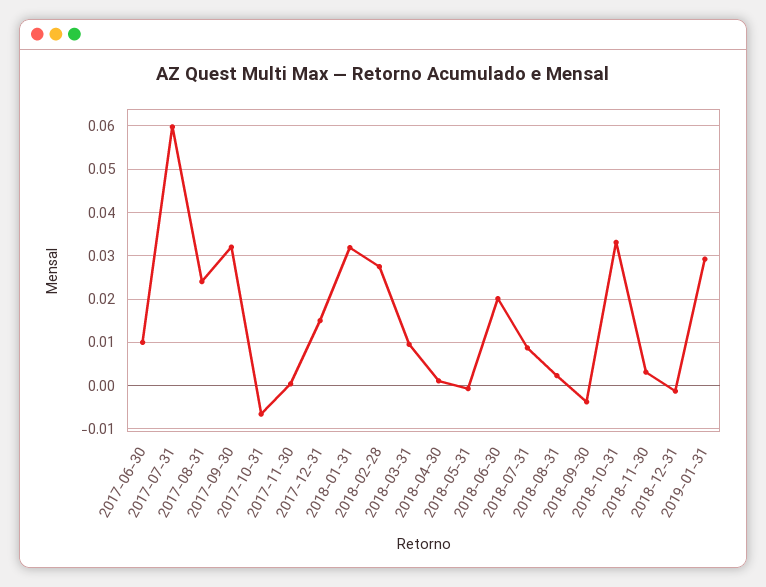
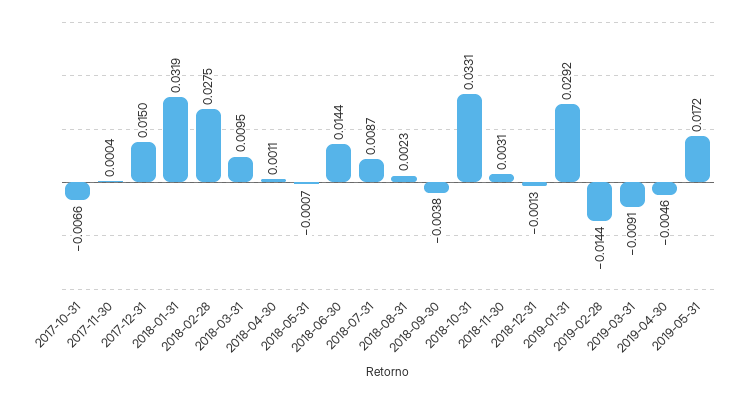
2017-06-30: 0.01 -> none
2017-07-31: 0.06 -> none
2017-08-31: 0.024 -> none
2017-09-30: 0.032 -> none
2018-06-30: 0.02 -> 0.0144
2019-02-28: none -> -0.0144
2019-03-31: none -> -0.0091
2019-04-30: none -> -0.0046
2019-05-31: none -> 0.0172

